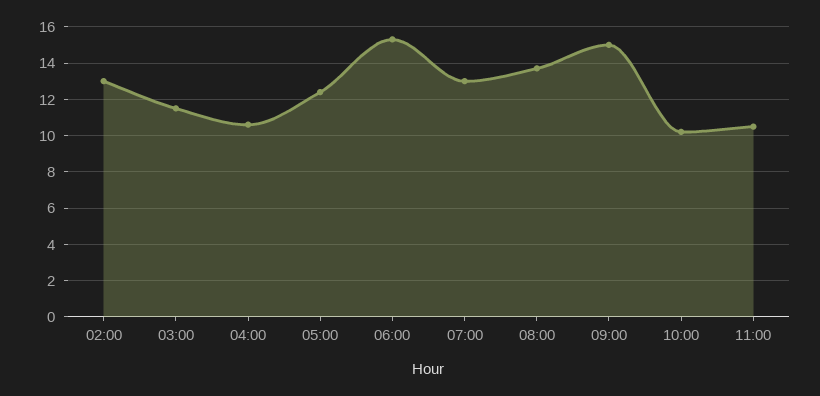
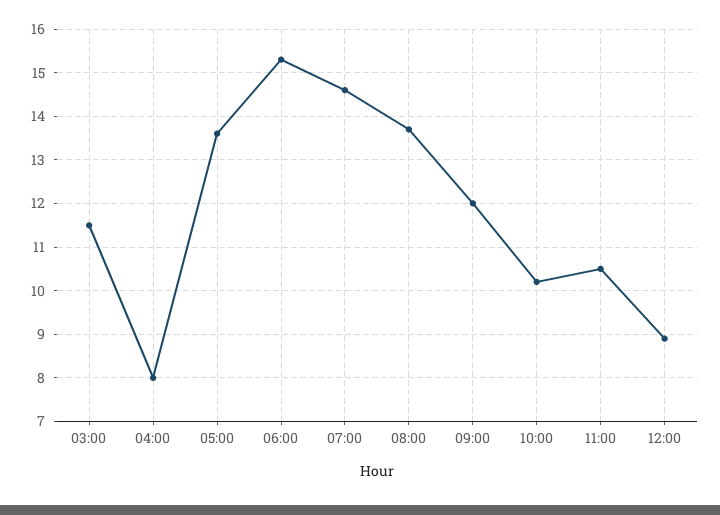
02:00: 13 -> none
04:00: 10.5 -> 8
05:00: 12.5 -> 13.5
07:00: 13 -> 14.5
09:00: 15 -> 12
12:00: none -> 9

